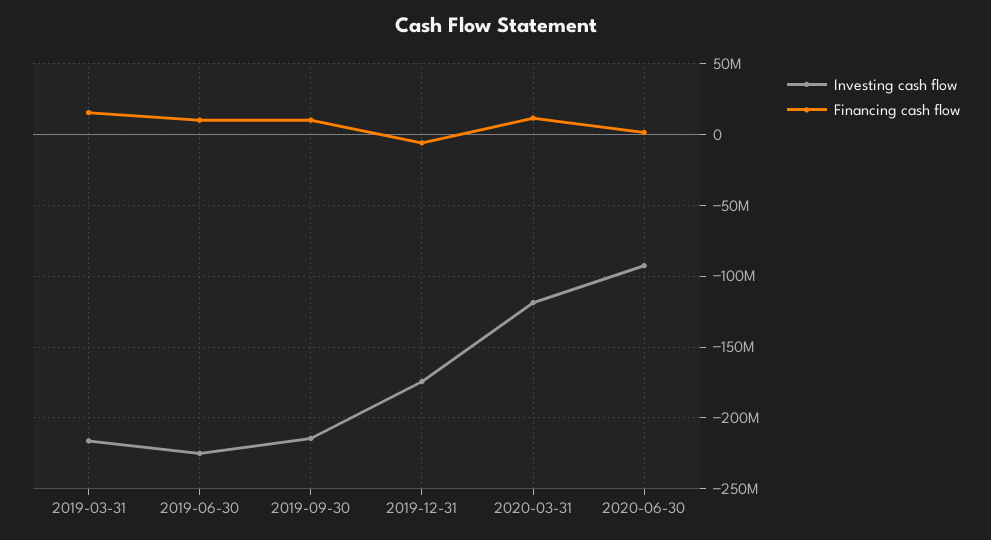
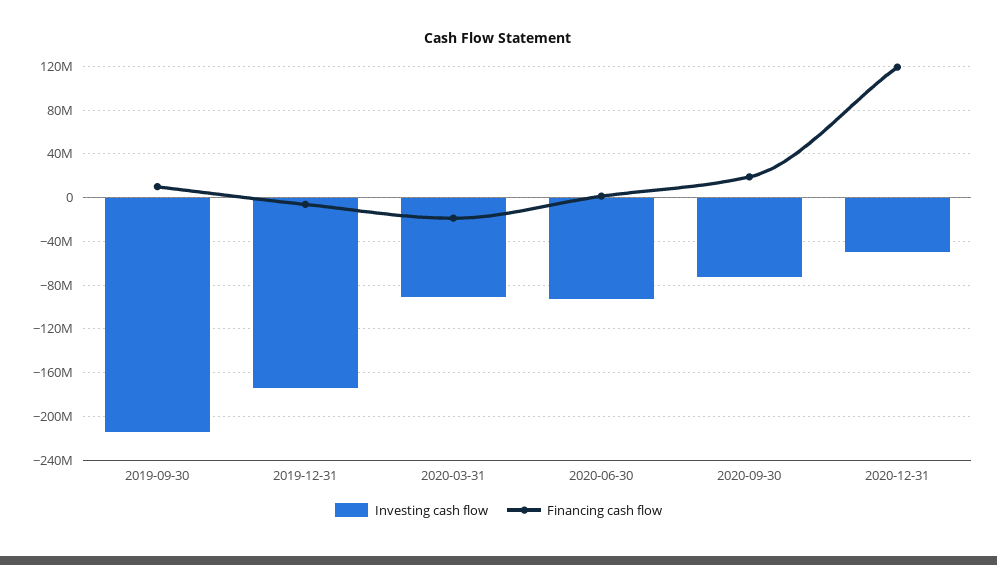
Investing cash flow, 2019-03-31: -215000000 -> none
Financing cash flow, 2019-03-31: 15000000 -> none
Investing cash flow, 2019-06-30: -225000000 -> none
Financing cash flow, 2019-06-30: 10000000 -> none
Investing cash flow, 2020-03-31: -120000000 -> -90000000
Financing cash flow, 2020-03-31: 10000000 -> -20000000
Investing cash flow, 2020-09-30: none -> -70000000
Financing cash flow, 2020-09-30: none -> 20000000
Investing cash flow, 2020-12-31: none -> -50000000
Financing cash flow, 2020-12-31: none -> 120000000

